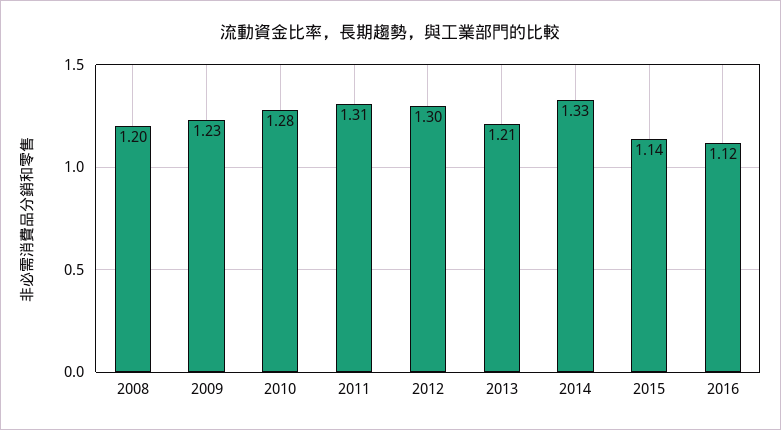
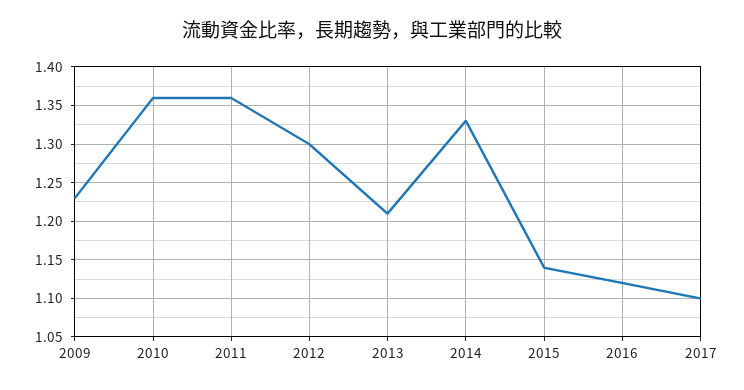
2008: 1.2 -> none
2010: 1.28 -> 1.36
2011: 1.31 -> 1.36
2017: none -> 1.1

